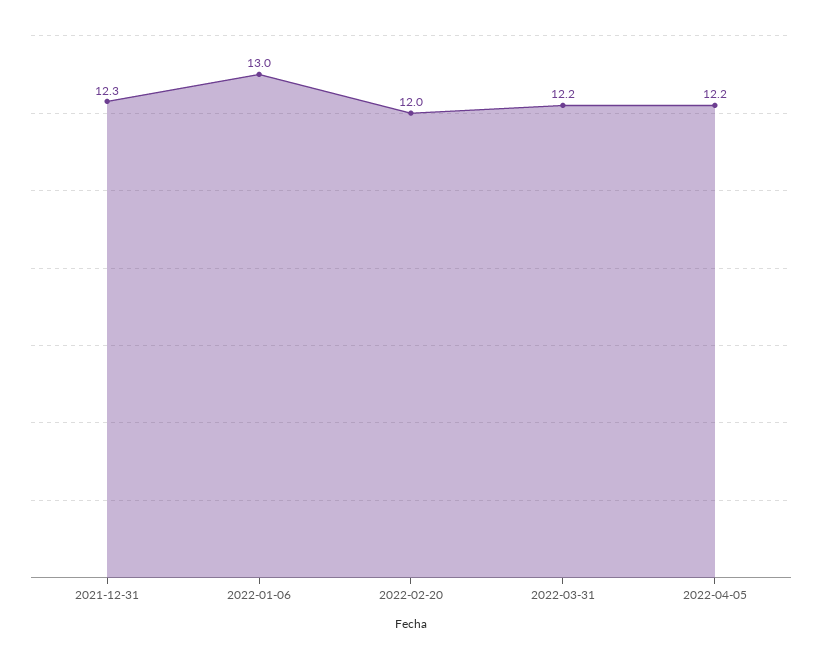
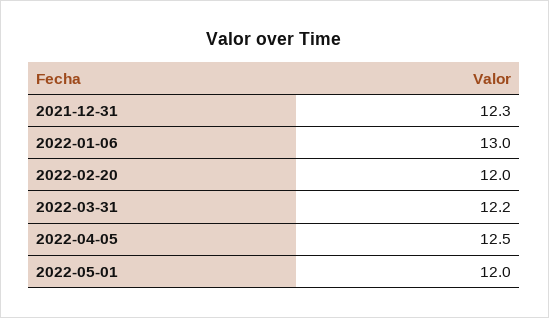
2022-04-05: 12.2 -> 12.5
2022-05-01: none -> 12

